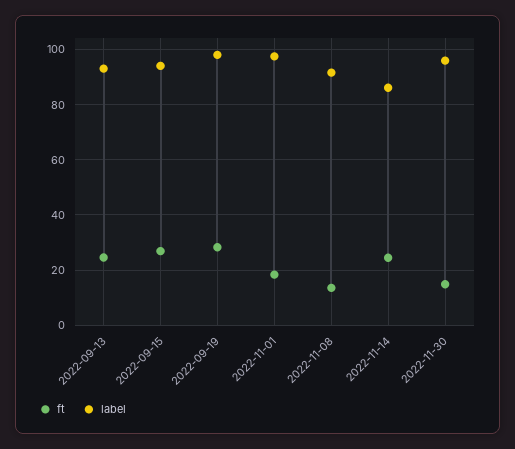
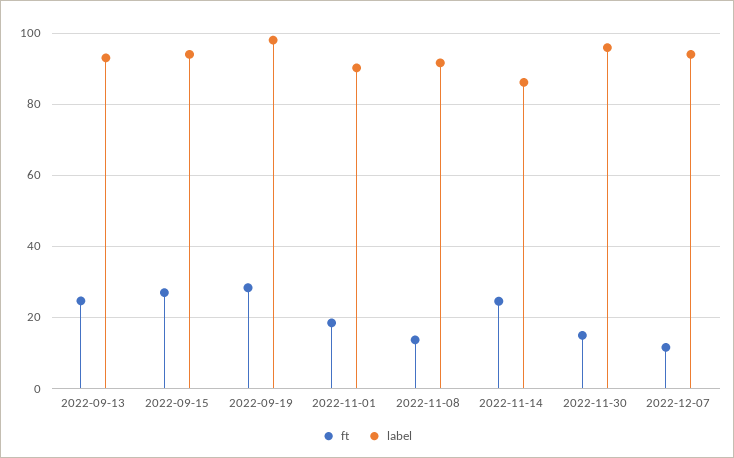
label, 2022-11-01: 97.5 -> 90
ft, 2022-12-07: none -> 12
label, 2022-12-07: none -> 94

